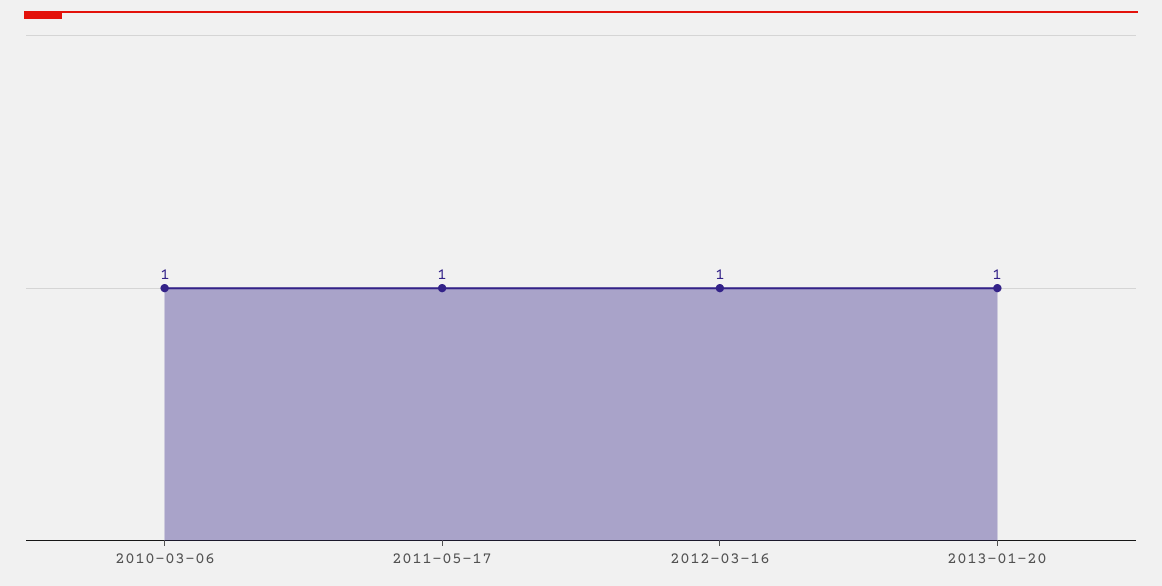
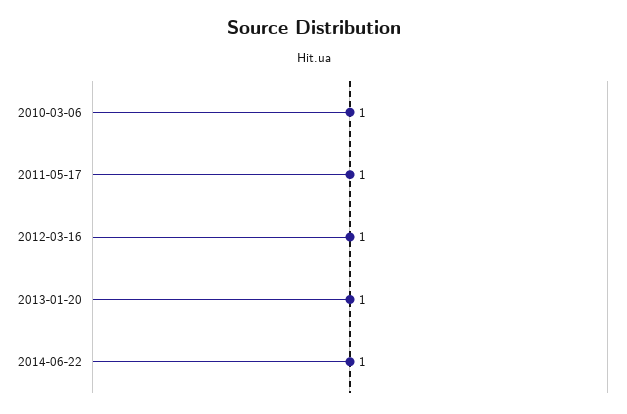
2014-06-22: none -> 1

